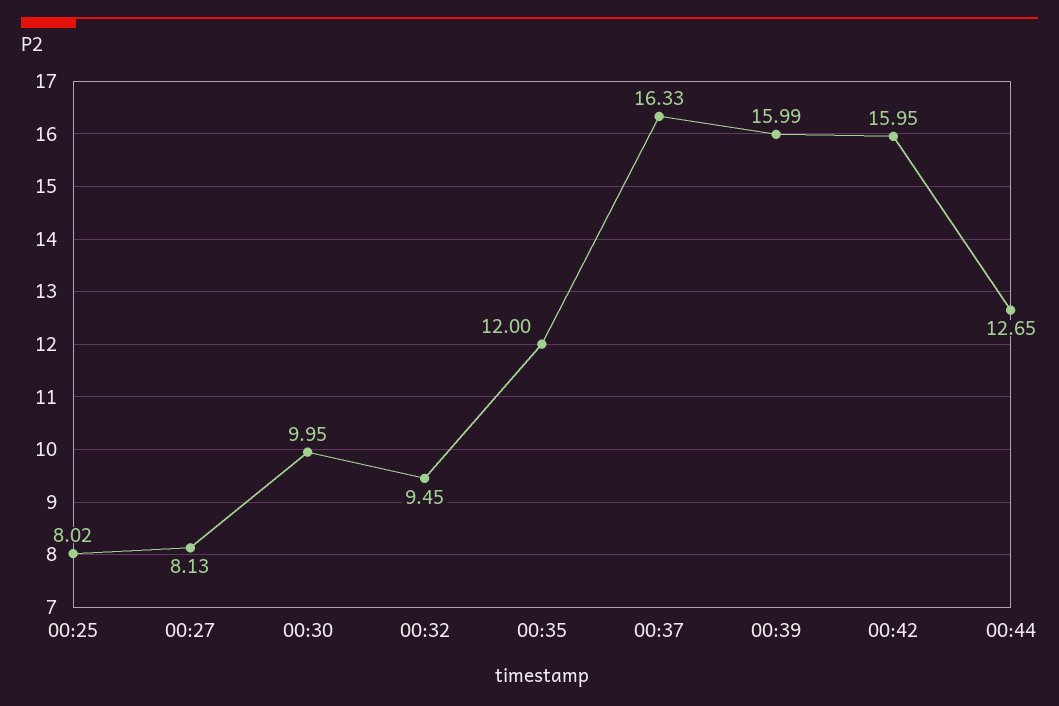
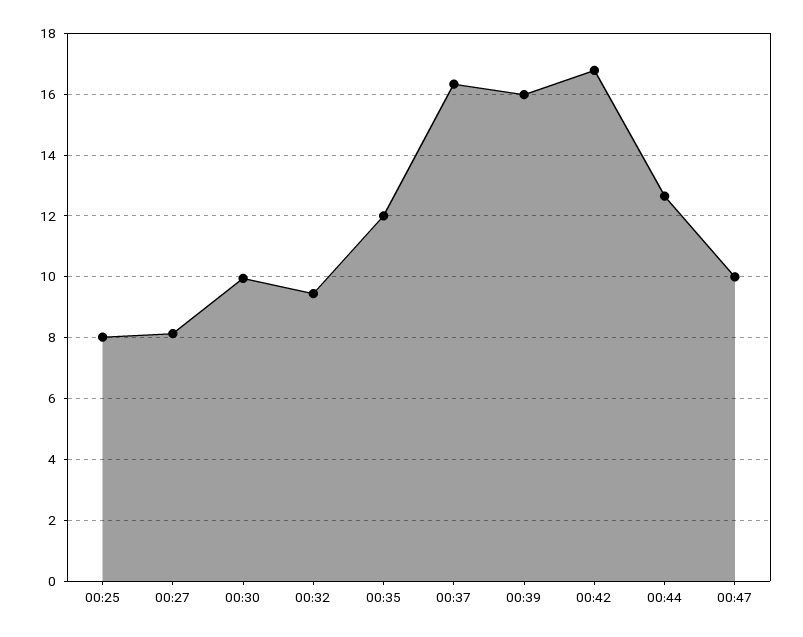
00:42: 15.95 -> 16.8
00:47: none -> 10

